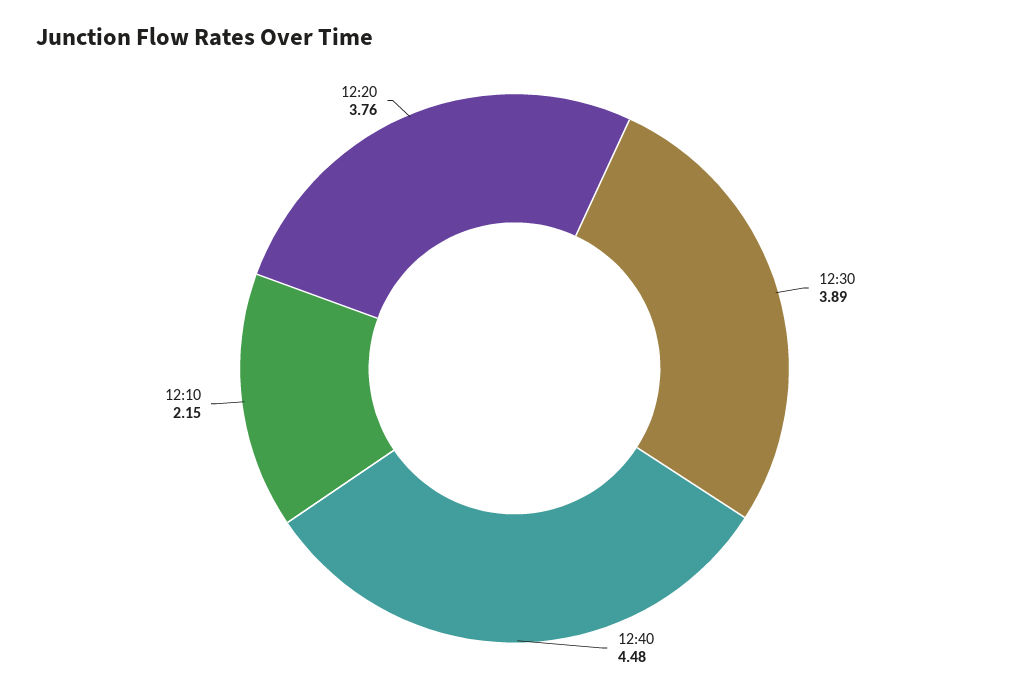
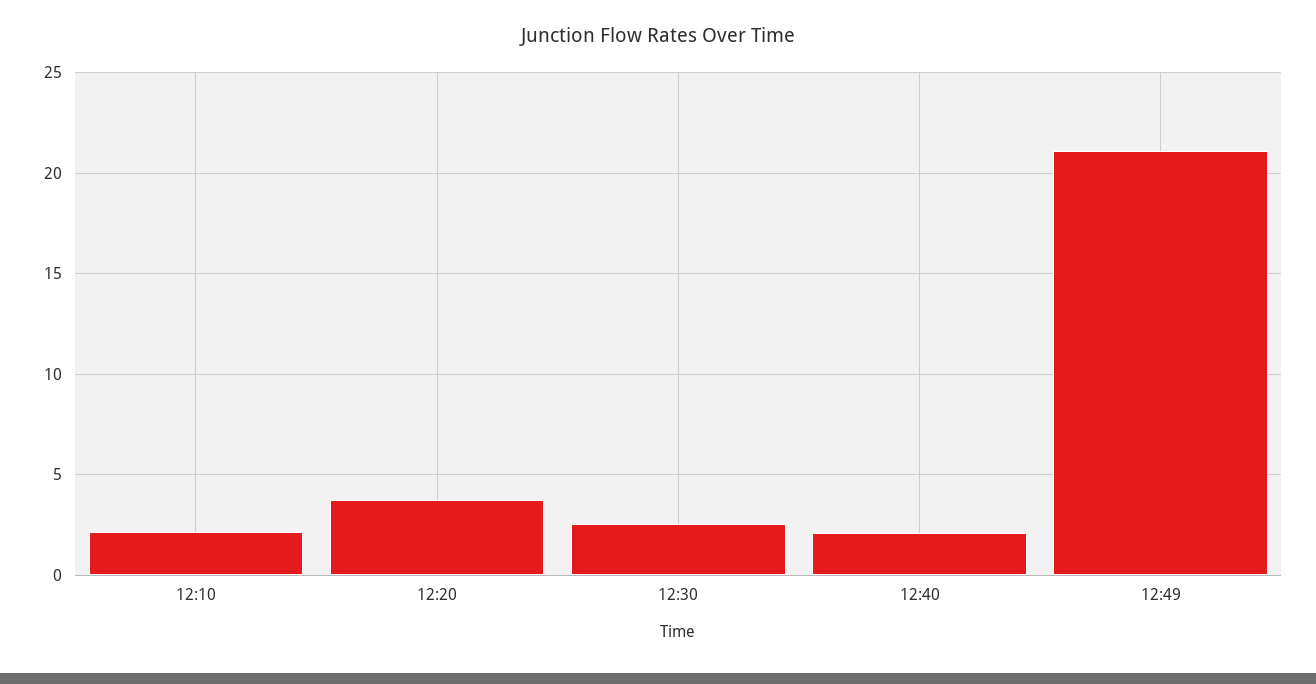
12:30: 3.89 -> 2.5
12:40: 4.48 -> 2
12:49: none -> 21

